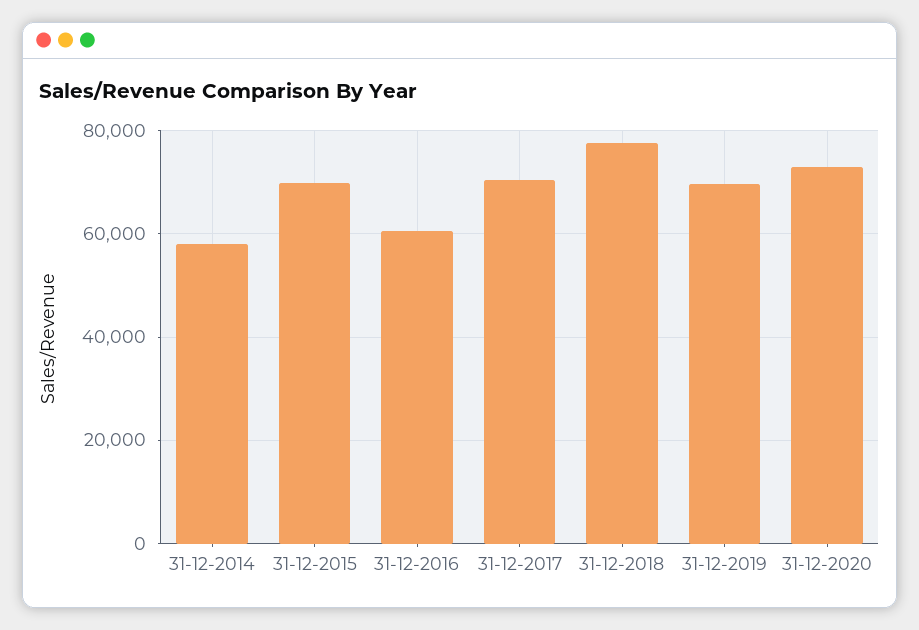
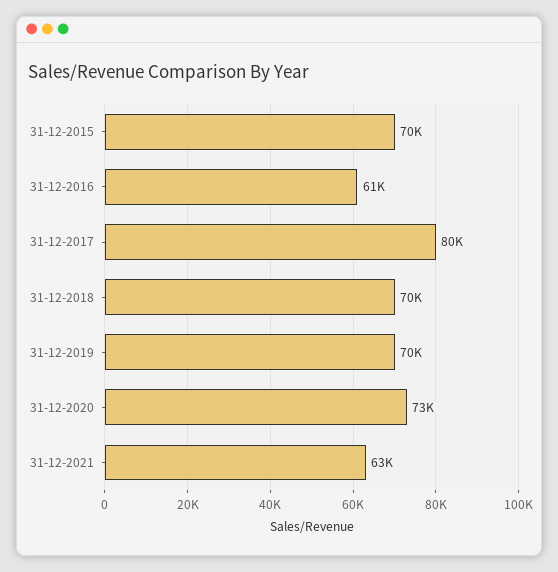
31-12-2014: 58000 -> none
31-12-2017: 70000 -> 80000
31-12-2018: 78000 -> 70000
31-12-2021: none -> 63000

